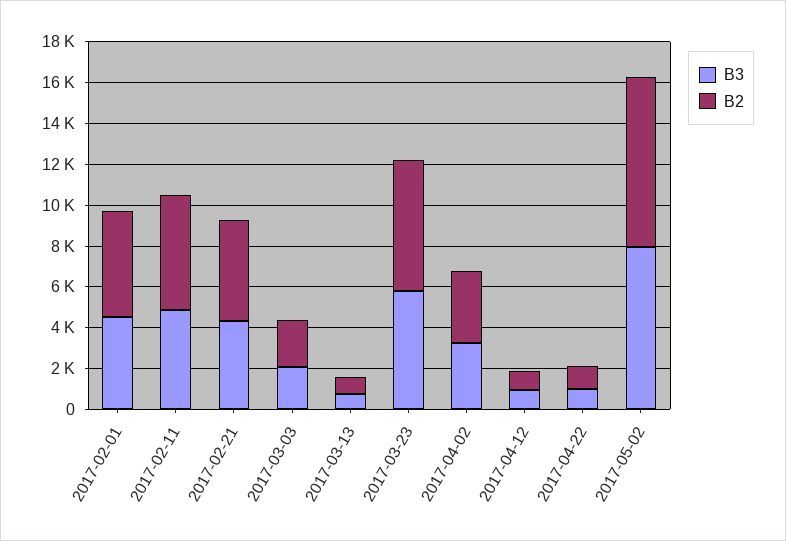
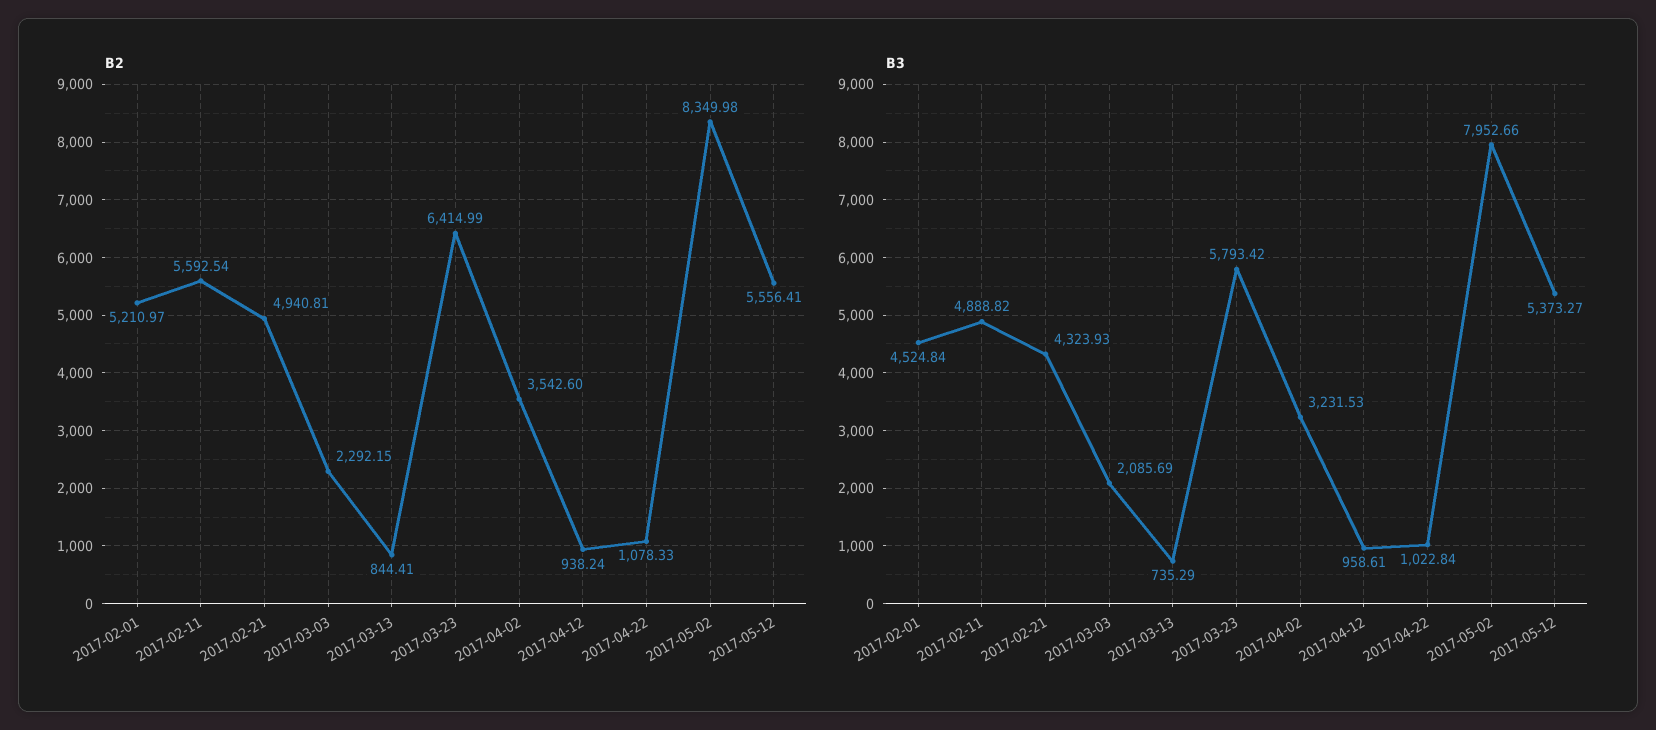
B2, 2017-05-12: none -> 5556.41
B3, 2017-05-12: none -> 5373.27

